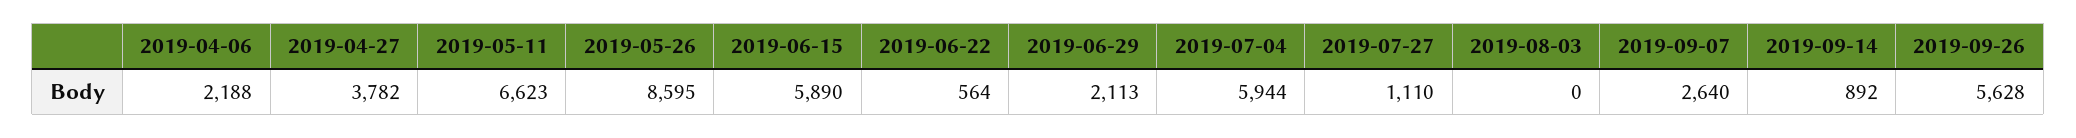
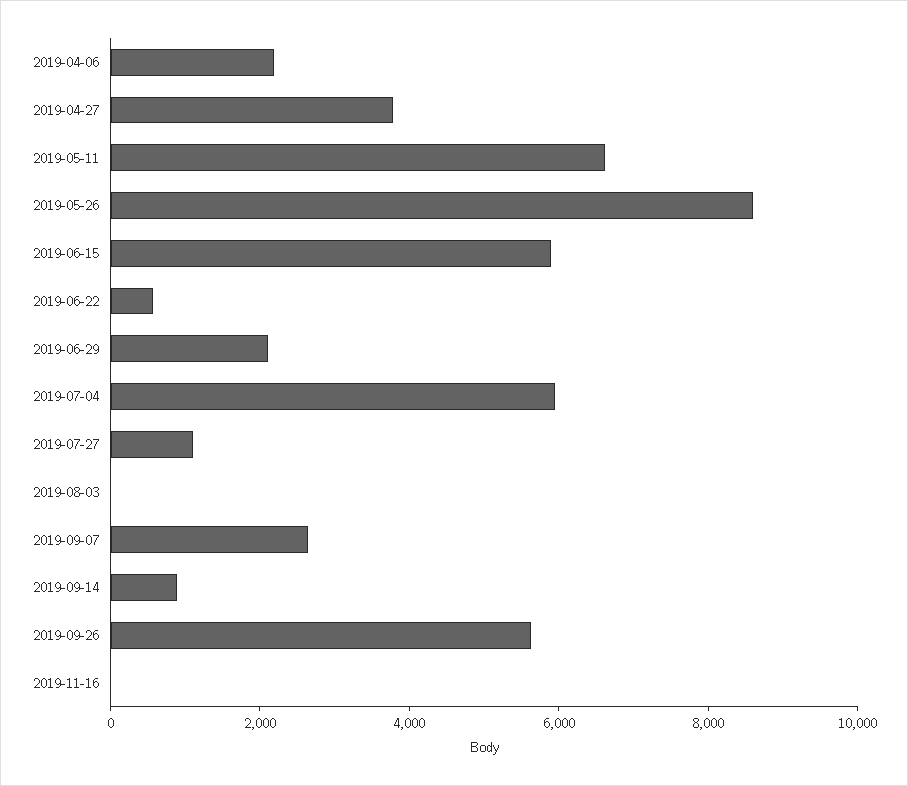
2019-11-16: none -> 0

